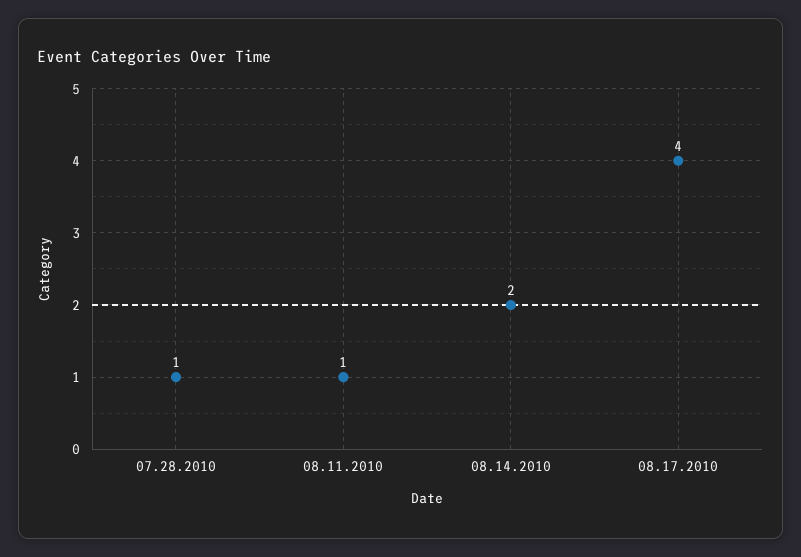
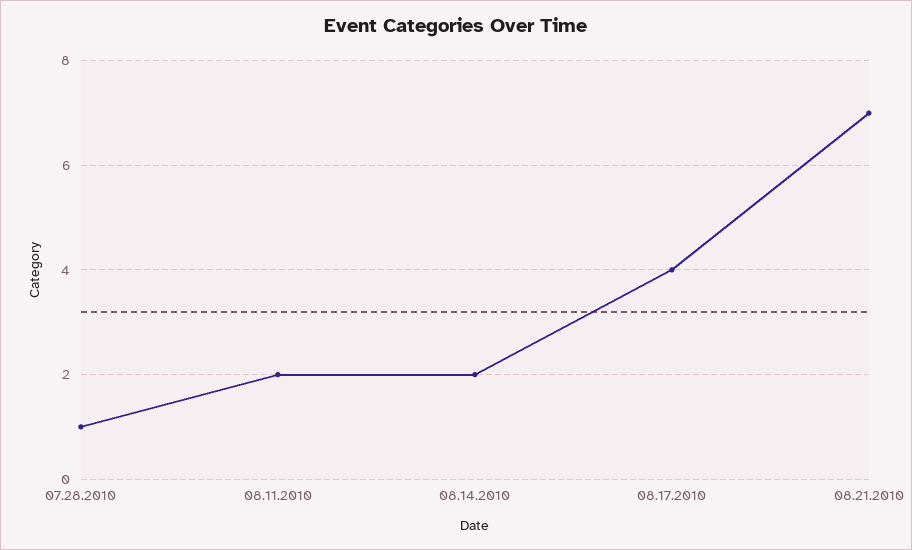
08.11.2010: 1 -> 2
08.21.2010: none -> 7

